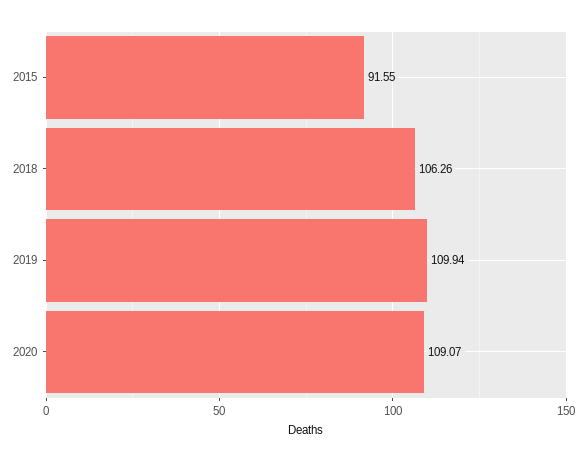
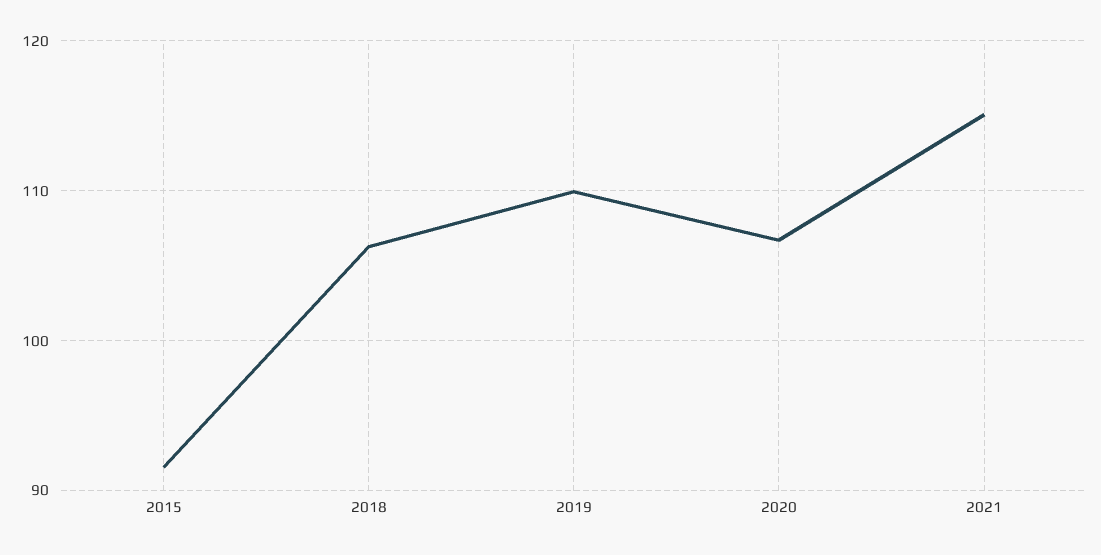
2020: 109.07 -> 107
2021: none -> 115

